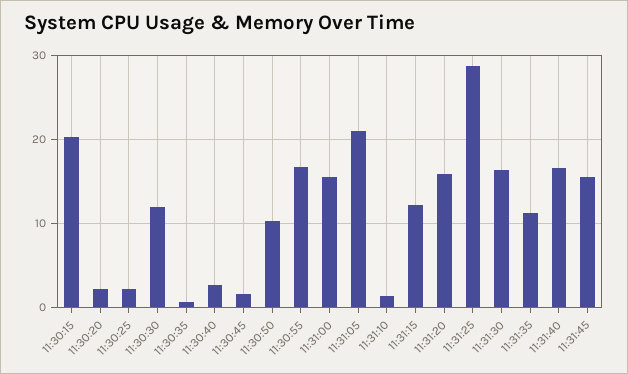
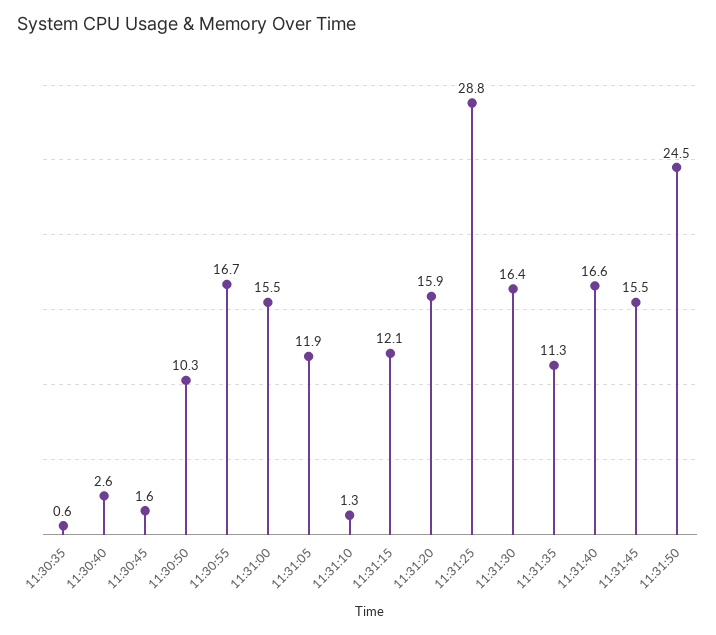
11:30:15: 20 -> none
11:30:20: 2 -> none
11:30:25: 2 -> none
11:30:30: 12 -> none
11:31:05: 21 -> 11.9
11:31:50: none -> 24.5

